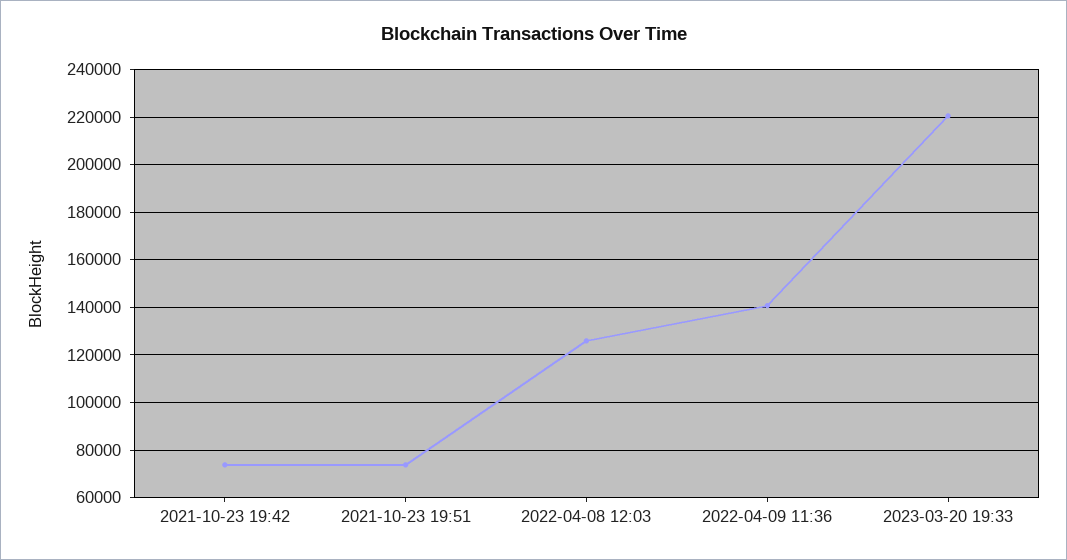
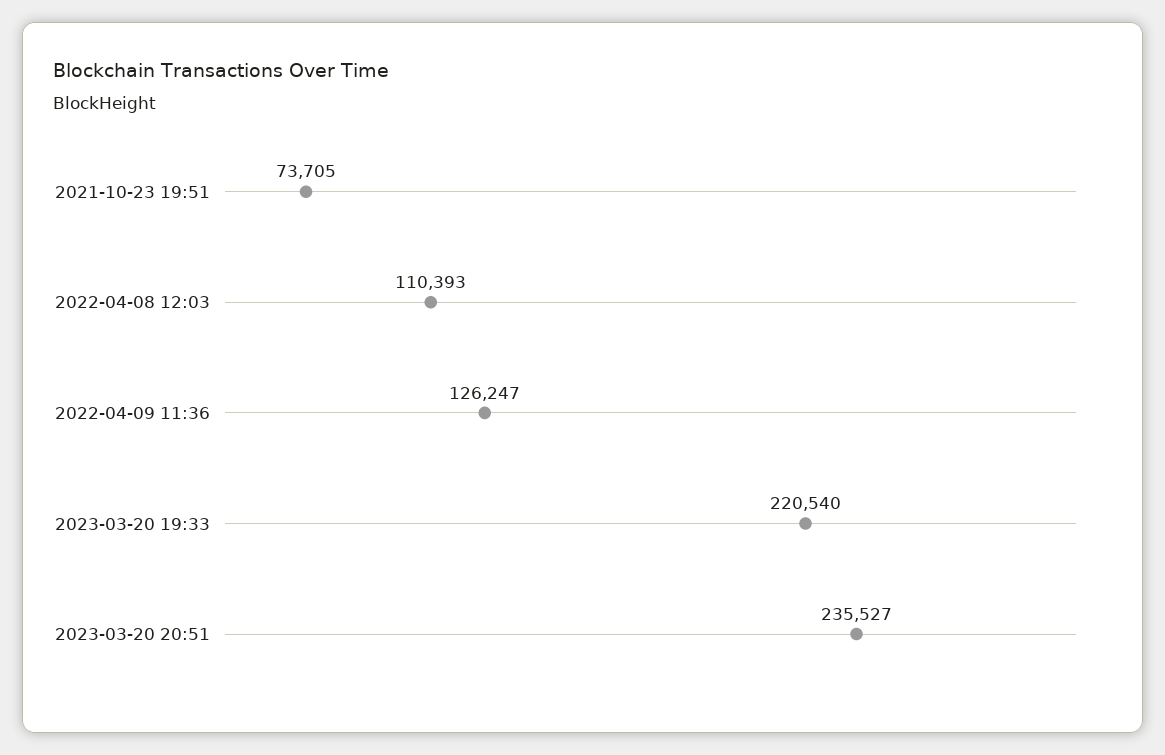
2021-10-23 19:42: 75000 -> none
2022-04-08 12:03: 125000 -> 110393
2022-04-09 11:36: 140000 -> 126247
2023-03-20 20:51: none -> 235527

